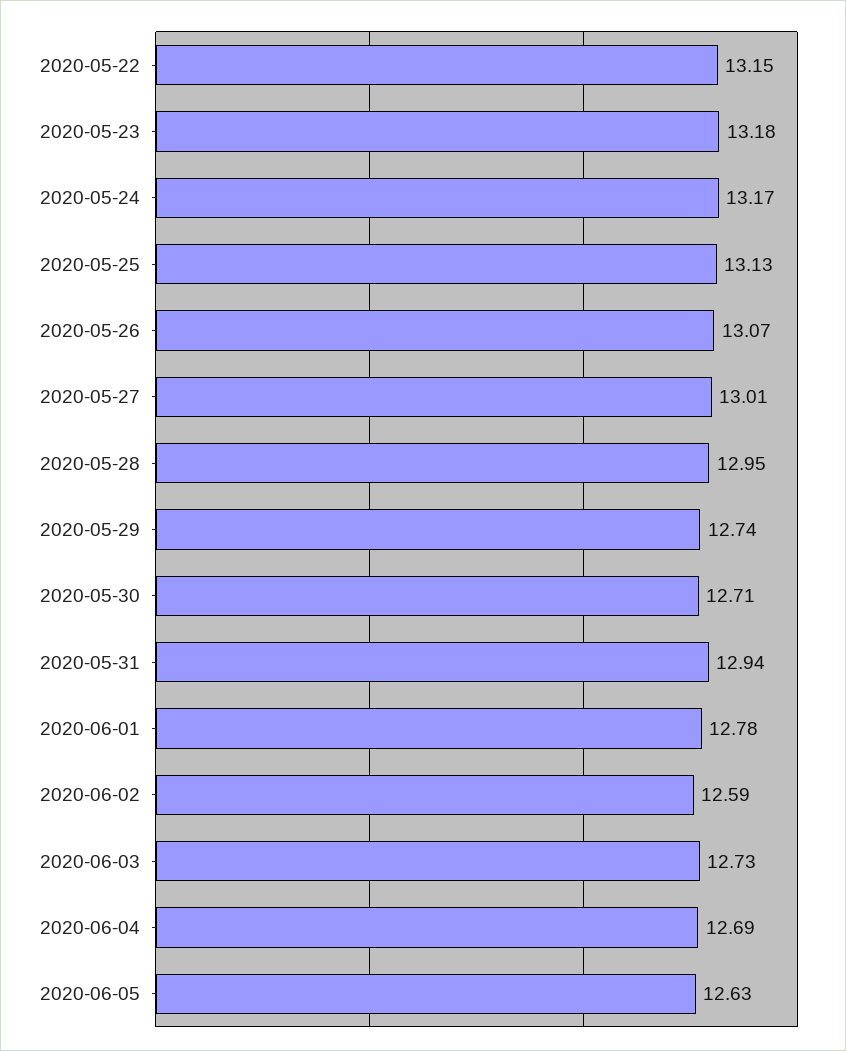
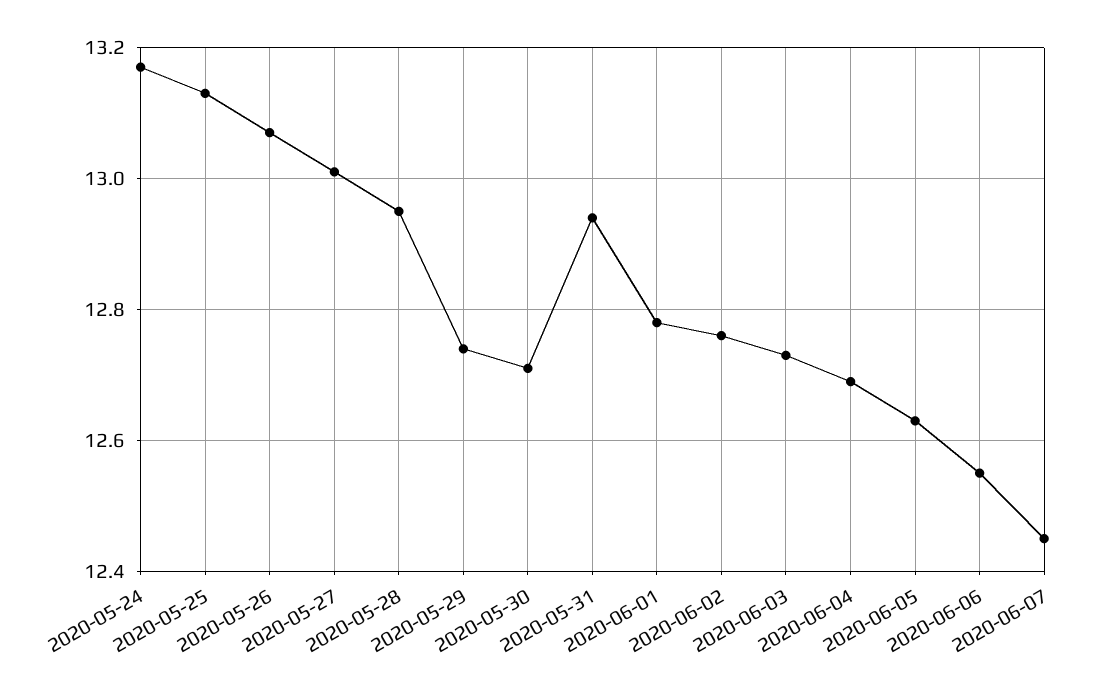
2020-05-22: 13.15 -> none
2020-05-23: 13.18 -> none
2020-06-02: 12.59 -> 12.75
2020-06-06: none -> 12.55
2020-06-07: none -> 12.45

